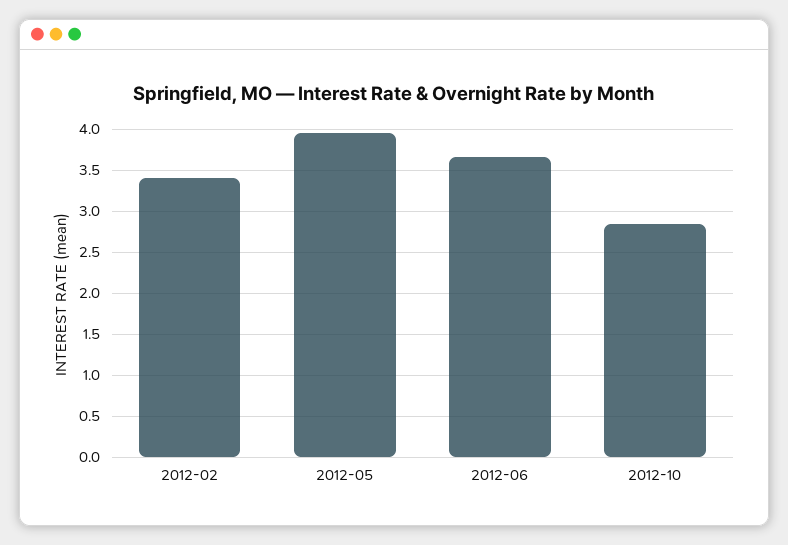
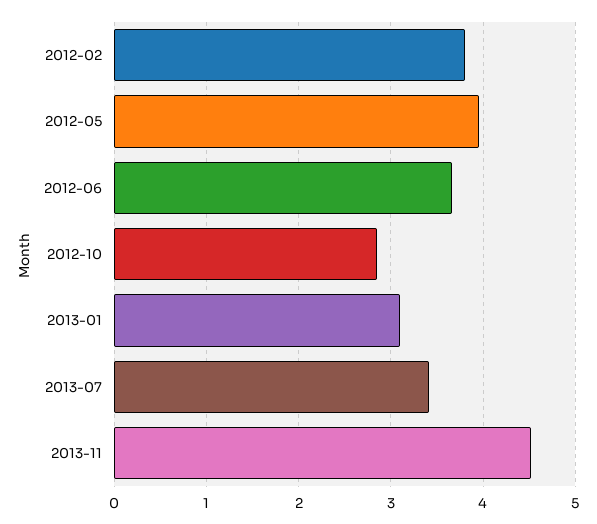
2012-02: 3.4 -> 3.8
2013-01: none -> 3.1
2013-07: none -> 3.4
2013-11: none -> 4.5

